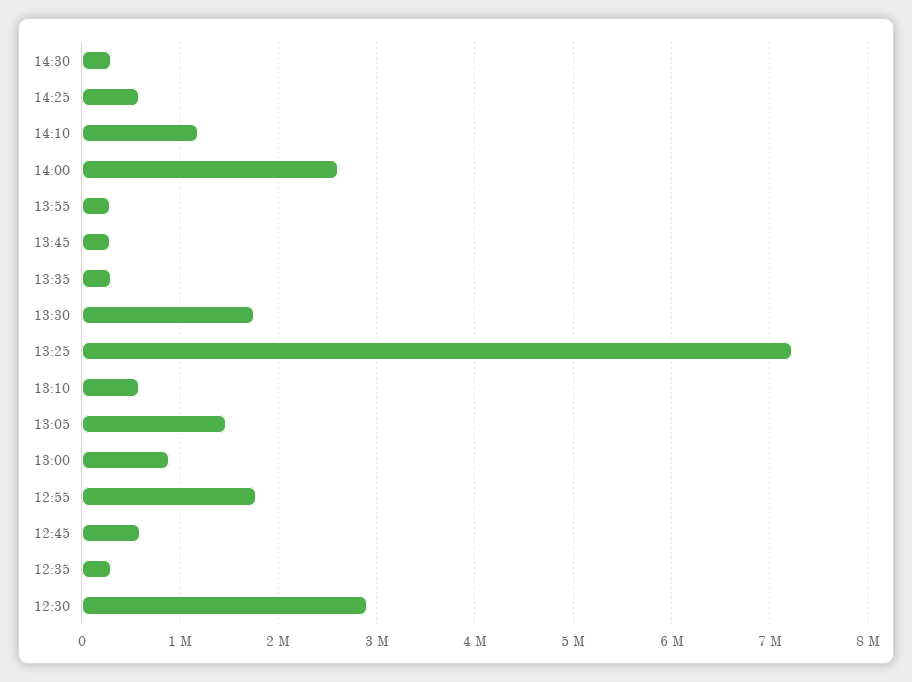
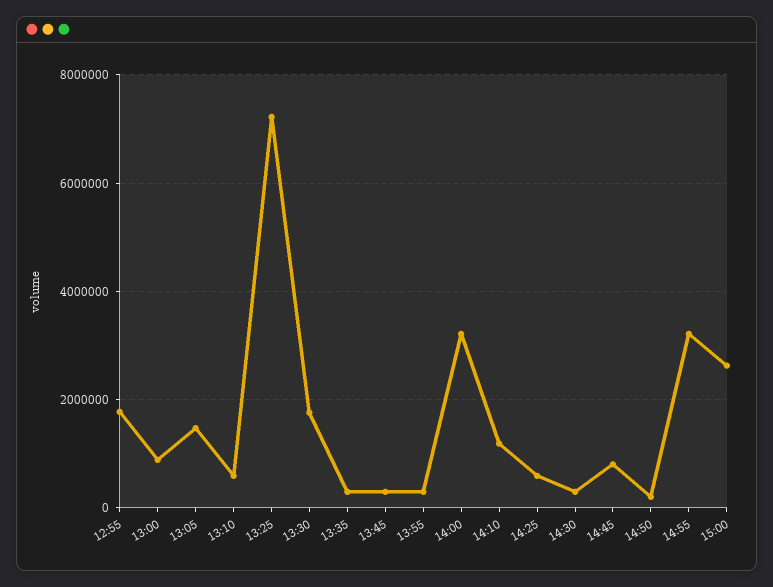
14:00: 2600000 -> 3200000
12:45: 600000 -> none
12:35: 300000 -> none
12:30: 2900000 -> none
14:45: none -> 800000
14:50: none -> 200000
14:55: none -> 3200000
15:00: none -> 2600000

